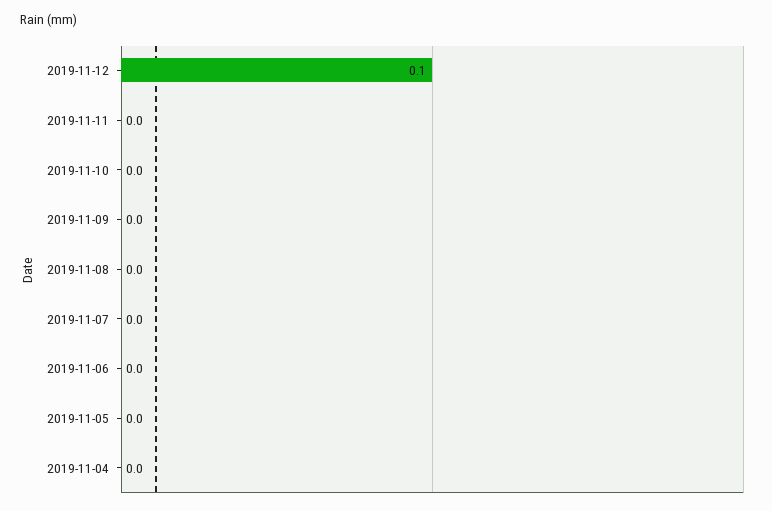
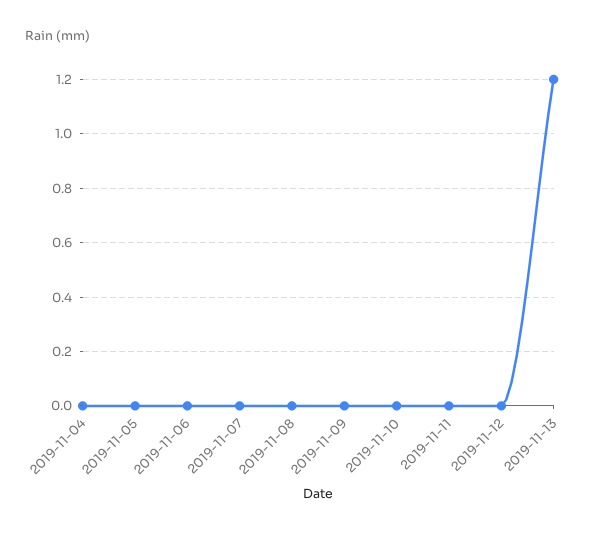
2019-11-12: 0.1 -> 0
2019-11-13: none -> 1.2

